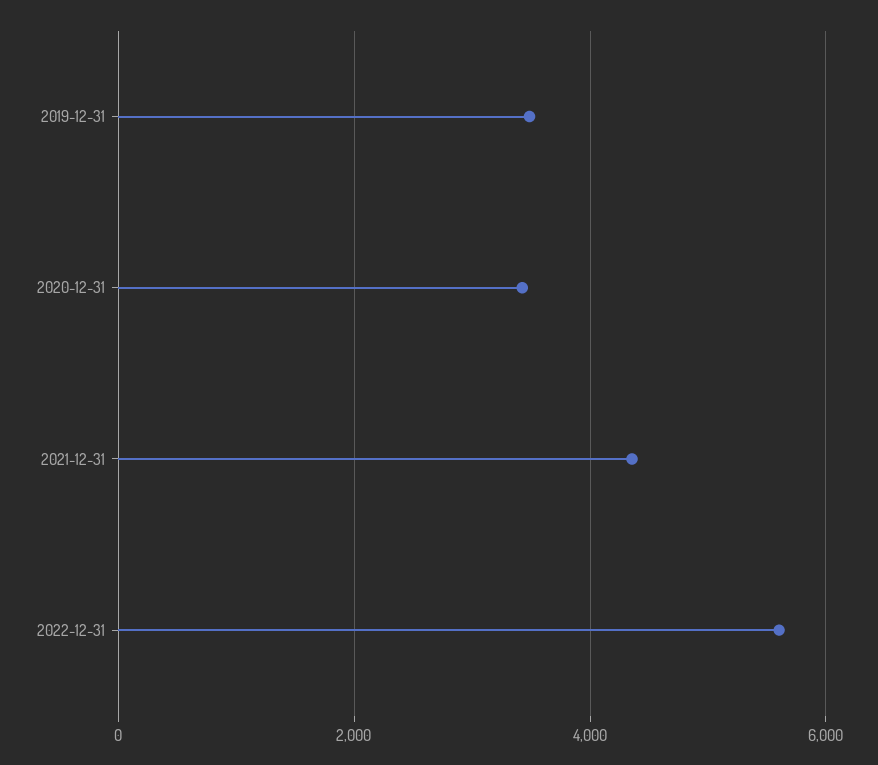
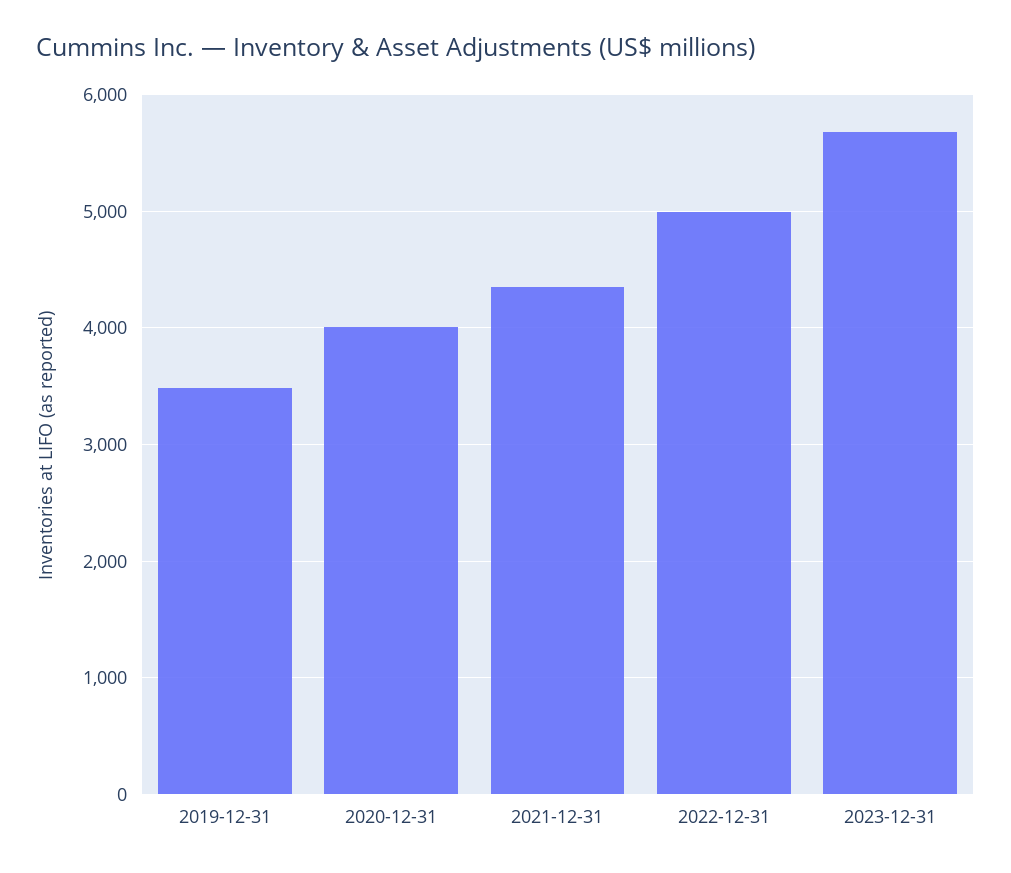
2020-12-31: 3400 -> 4000
2022-12-31: 5600 -> 5000
2023-12-31: none -> 5700

